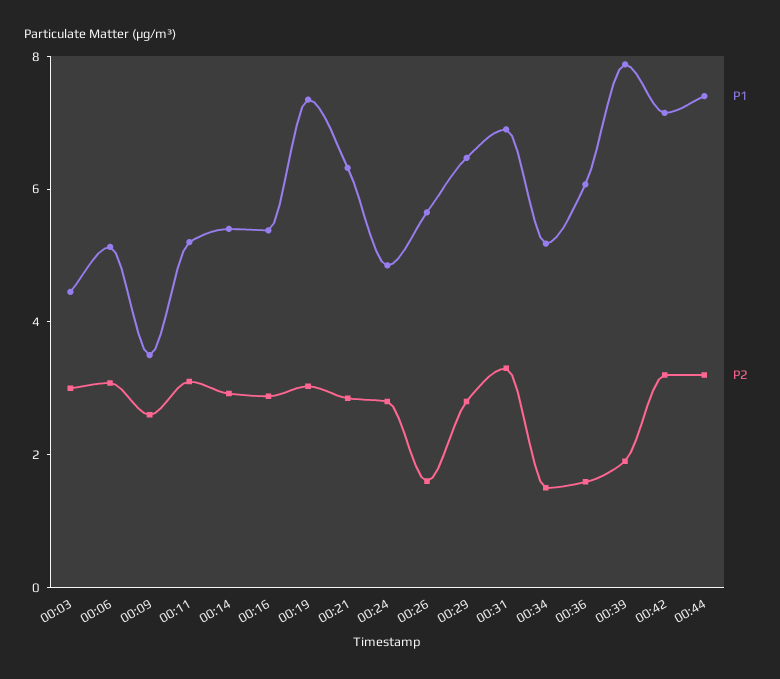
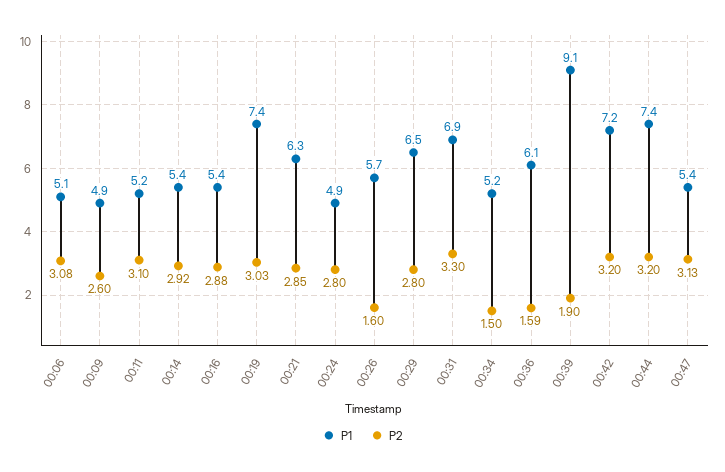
P1, 00:03: 4.5 -> none
P2, 00:03: 3 -> none
P1, 00:09: 3.5 -> 4.9
P1, 00:39: 8 -> 9.1
P1, 00:47: none -> 5.4
P2, 00:47: none -> 3.13

